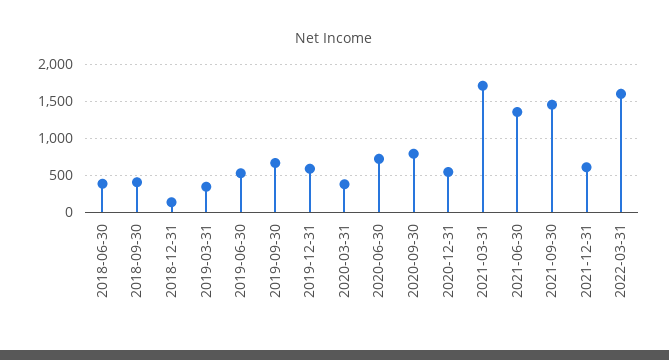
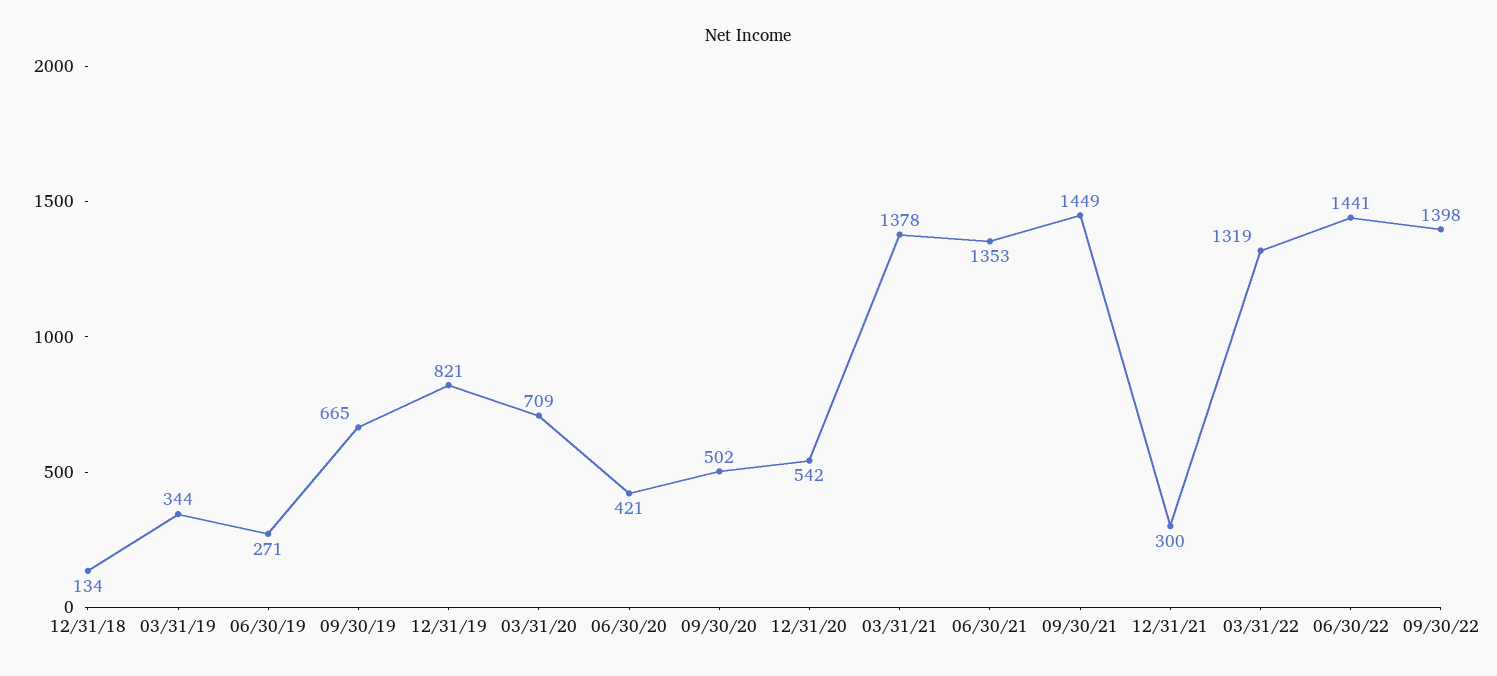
2018-06-30: 400 -> none
2018-09-30: 400 -> none
2019-06-30: 500 -> 271
2019-12-31: 600 -> 821
2020-03-31: 400 -> 709
2020-06-30: 700 -> 421
2020-09-30: 800 -> 502
2021-03-31: 1700 -> 1378
2021-12-31: 600 -> 300
2022-03-31: 1600 -> 1319
06/30/22: none -> 1441
09/30/22: none -> 1398

